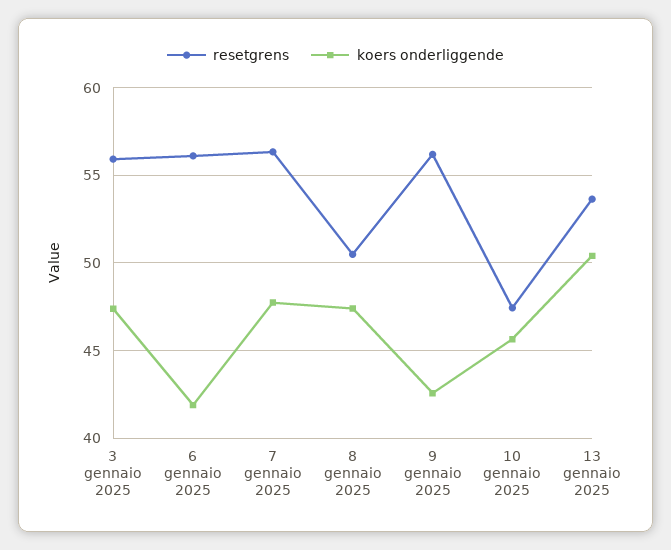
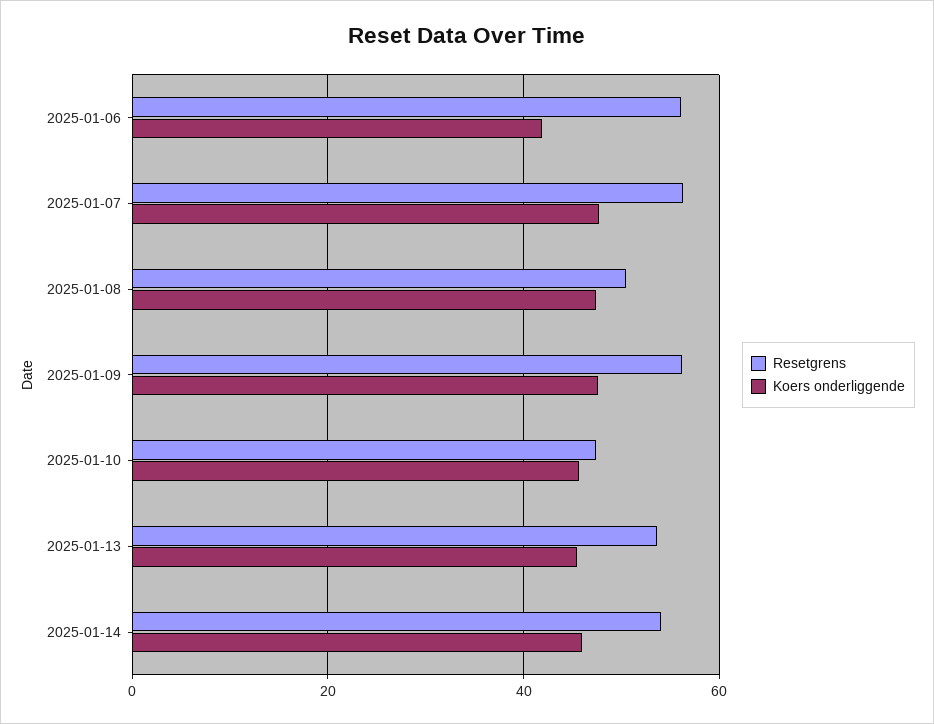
resetgrens, 3 gennaio 2025: 56 -> none
koers onderliggende, 3 gennaio 2025: 47.5 -> none
koers onderliggende, 9 gennaio 2025: 42.5 -> 48
koers onderliggende, 13 gennaio 2025: 50.5 -> 46
resetgrens, 2025-01-14: none -> 54
koers onderliggende, 2025-01-14: none -> 46

